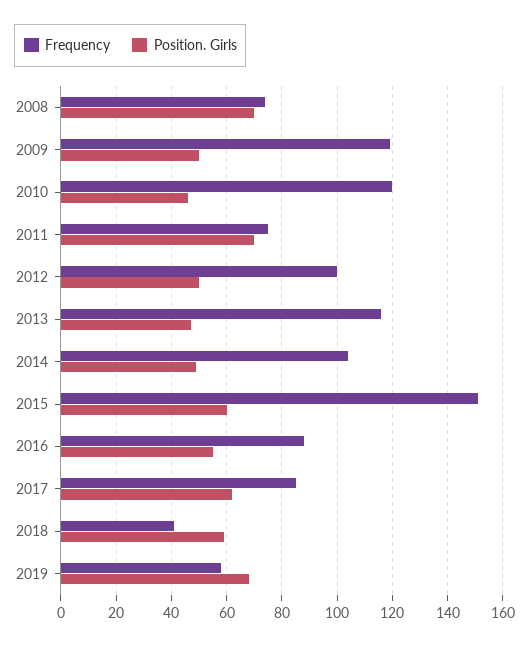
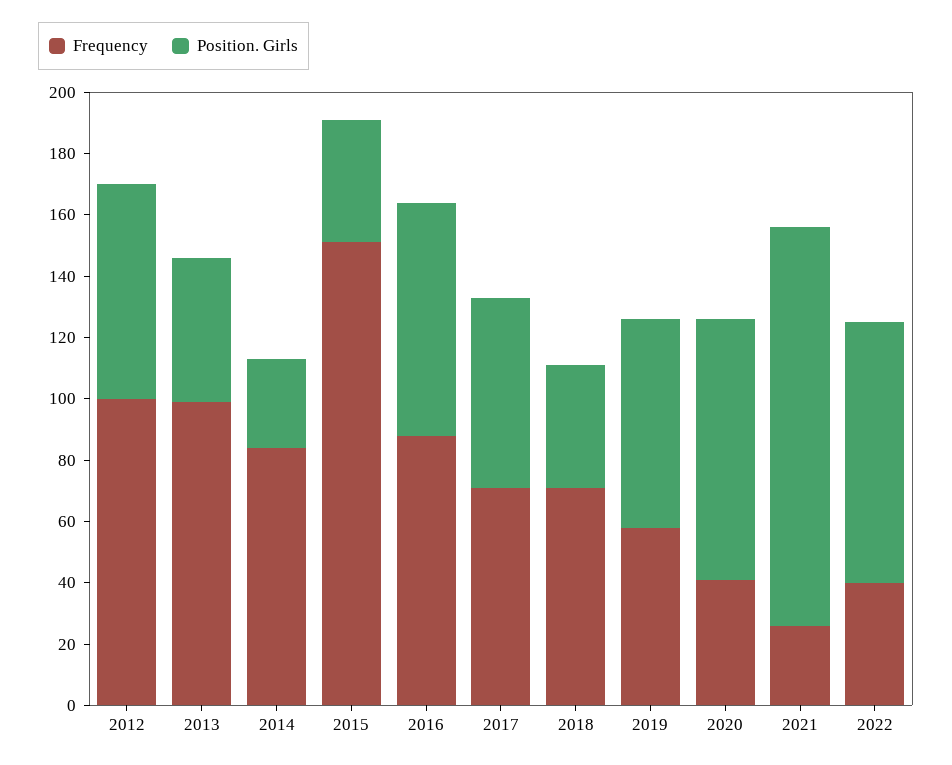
Frequency, 2008: 75 -> none
Position. Girls, 2008: 70 -> none
Frequency, 2009: 120 -> none
Position. Girls, 2009: 50 -> none
Frequency, 2010: 120 -> none
Position. Girls, 2010: 45 -> none
Frequency, 2011: 75 -> none
Position. Girls, 2011: 70 -> none
Position. Girls, 2012: 50 -> 70
Frequency, 2013: 115 -> 100
Frequency, 2014: 105 -> 85
Position. Girls, 2014: 50 -> 30
Position. Girls, 2015: 60 -> 40
Position. Girls, 2016: 55 -> 75
Frequency, 2017: 85 -> 70
Frequency, 2018: 40 -> 70
Position. Girls, 2018: 60 -> 40
Frequency, 2020: none -> 40
Position. Girls, 2020: none -> 85
Frequency, 2021: none -> 25
Position. Girls, 2021: none -> 130
Frequency, 2022: none -> 40
Position. Girls, 2022: none -> 85

